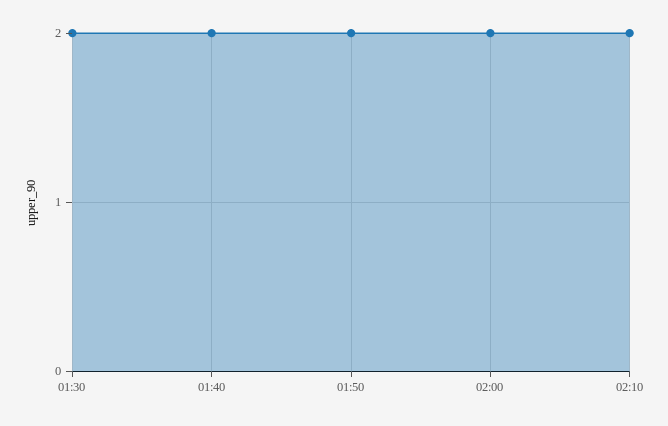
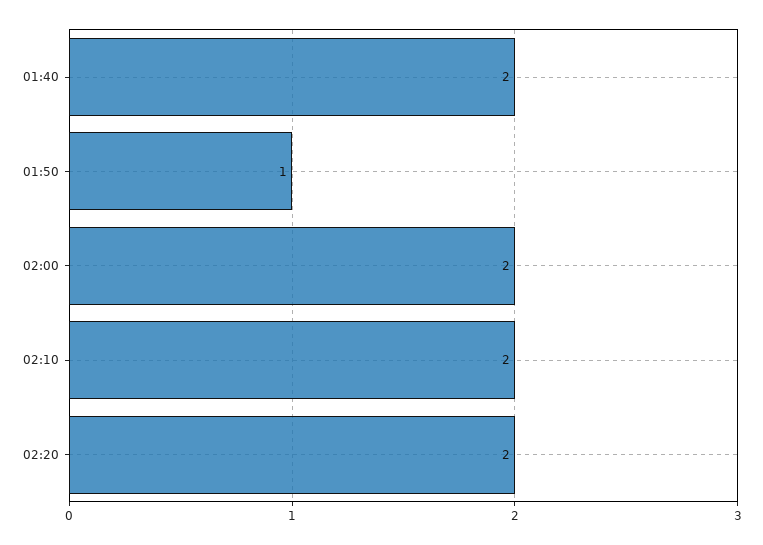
01:30: 2 -> none
01:50: 2 -> 1
02:20: none -> 2

